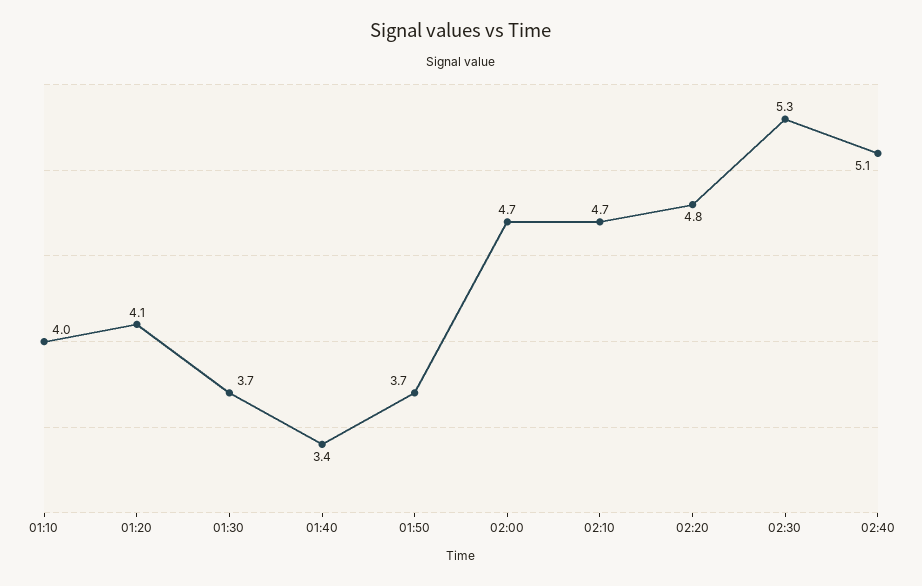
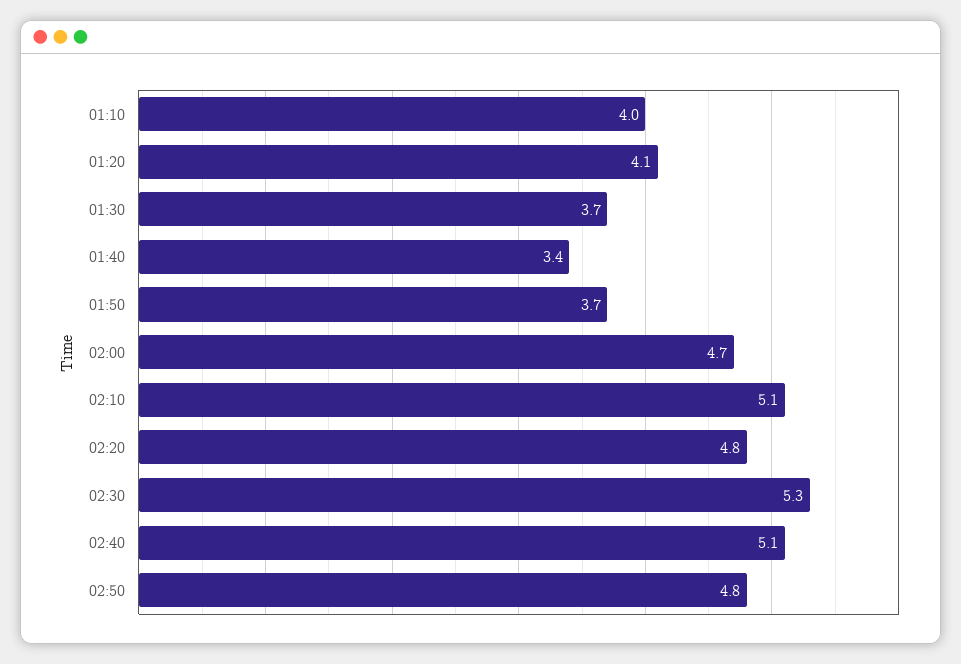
02:10: 4.7 -> 5.1
02:50: none -> 4.8

